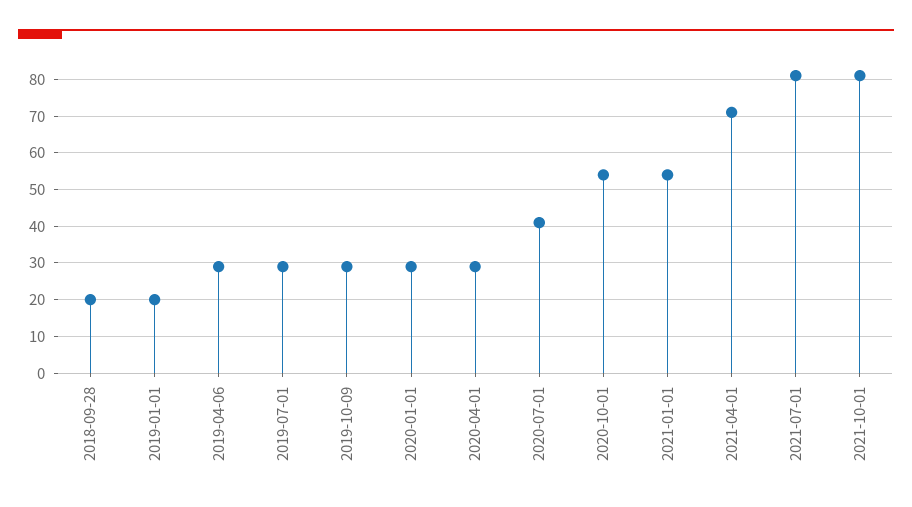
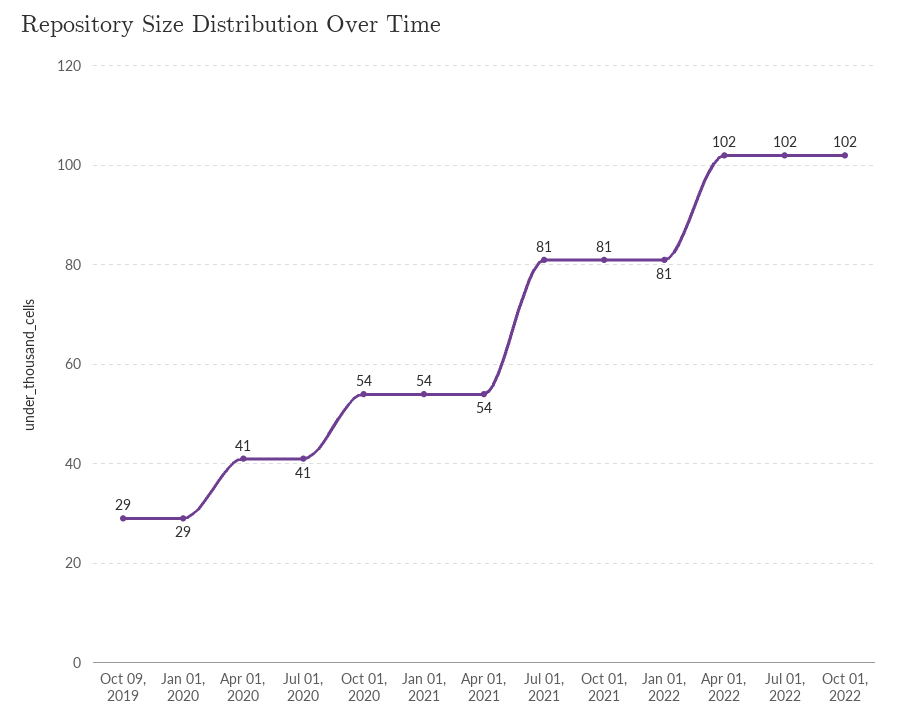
2018-09-28: 20 -> none
2019-01-01: 20 -> none
2019-04-06: 30 -> none
2019-07-01: 30 -> none
2020-04-01: 30 -> 41
2021-04-01: 70 -> 54
Jan 01, 2022: none -> 81
Apr 01, 2022: none -> 102
Jul 01, 2022: none -> 102
Oct 01, 2022: none -> 102

